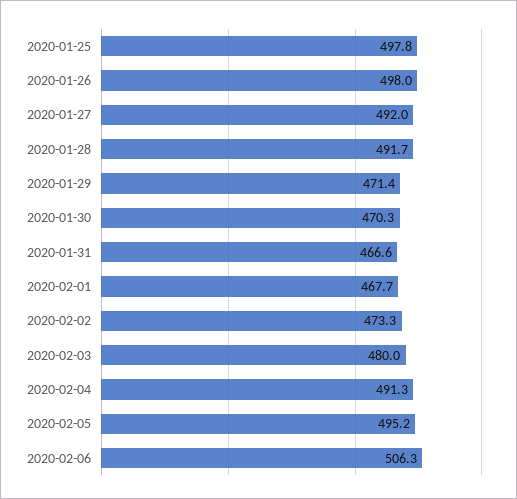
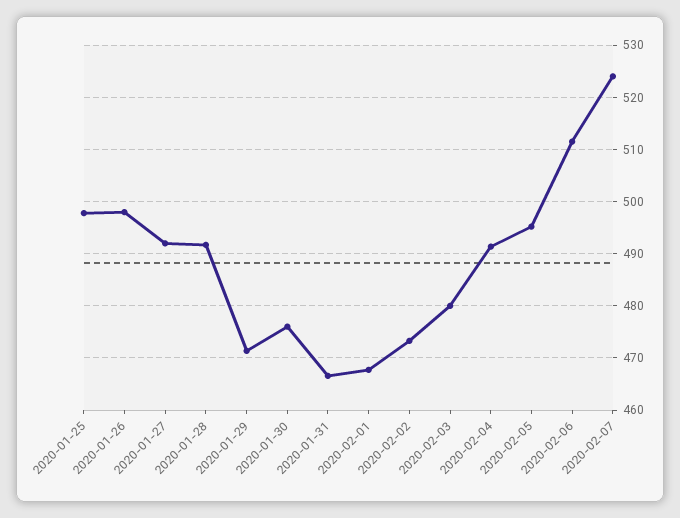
2020-01-30: 470.3 -> 476
2020-02-06: 506.3 -> 512
2020-02-07: none -> 524

